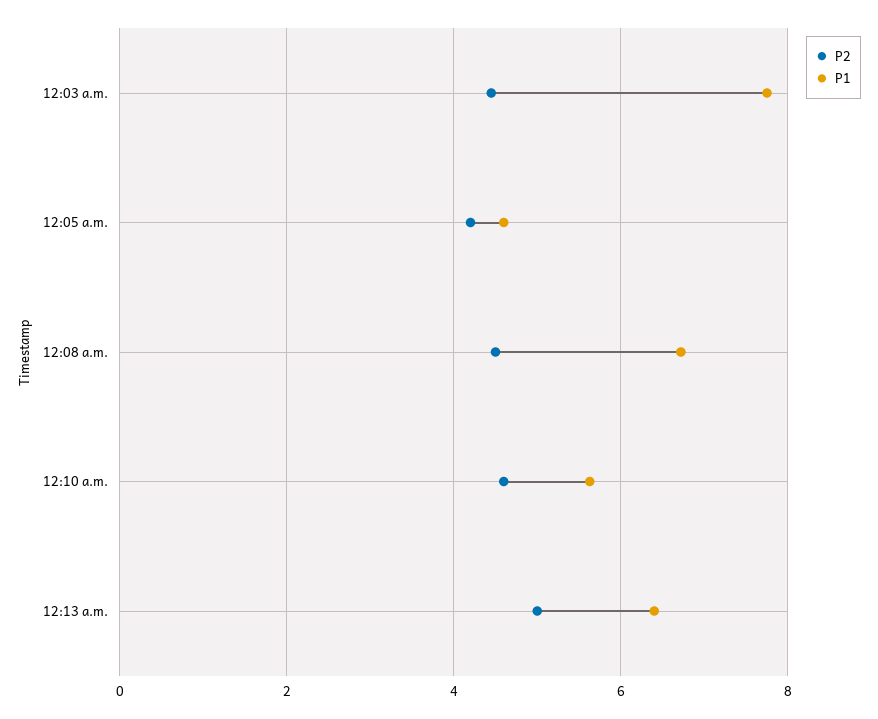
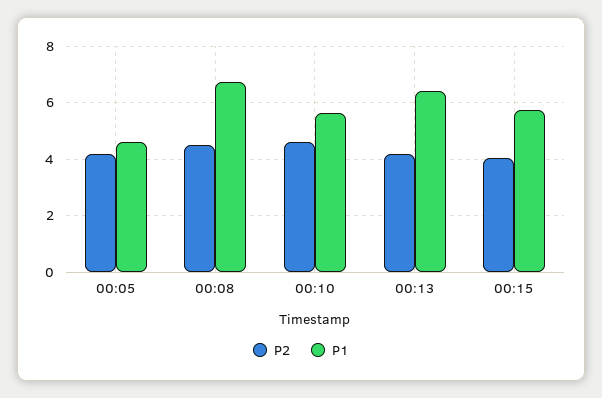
P2, 12:03 a.m.: 4.4 -> none
P1, 12:03 a.m.: 7.8 -> none
P2, 12:13 a.m.: 5 -> 4.25
P2, 00:15: none -> 4
P1, 00:15: none -> 5.75

